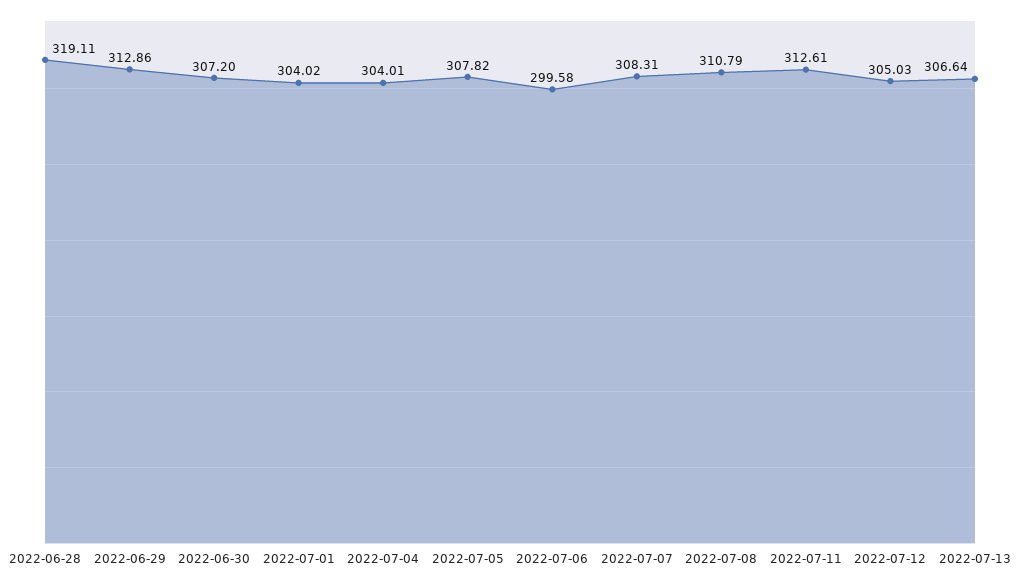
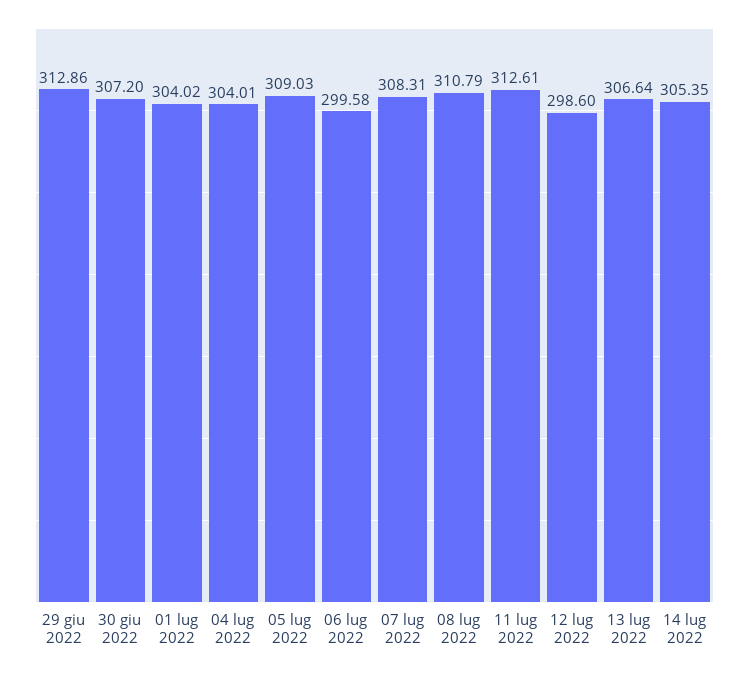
2022-06-28: 319.11 -> none
2022-07-05: 307.82 -> 309.03
2022-07-12: 305.03 -> 298.6
14 lug 2022: none -> 305.35

